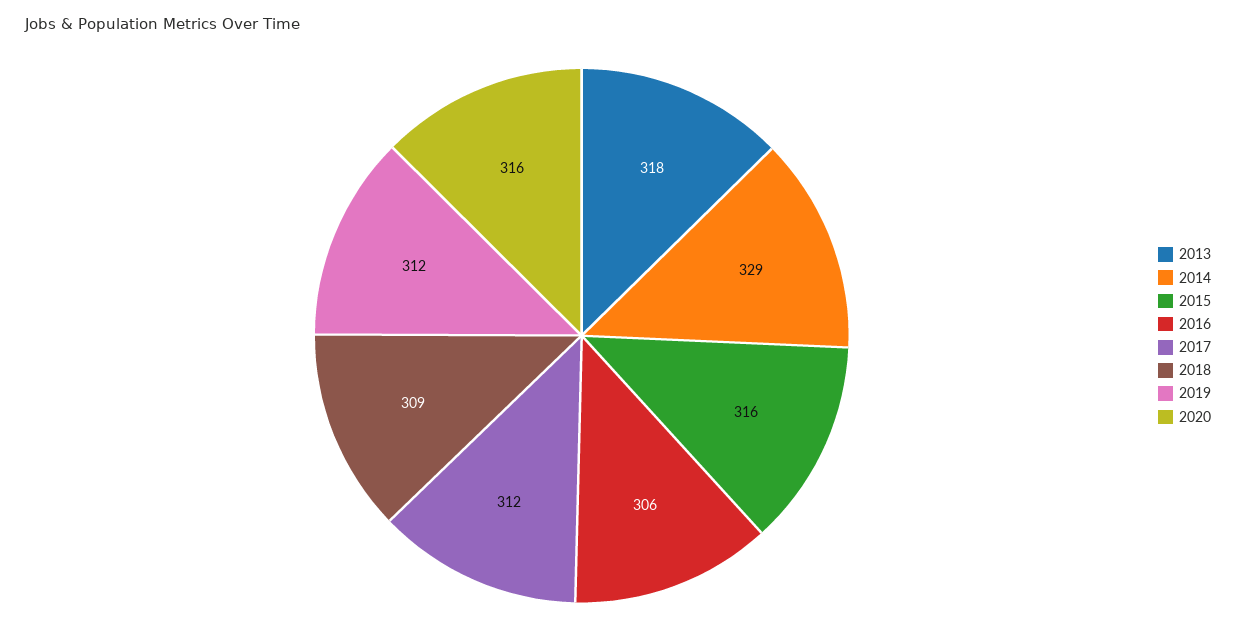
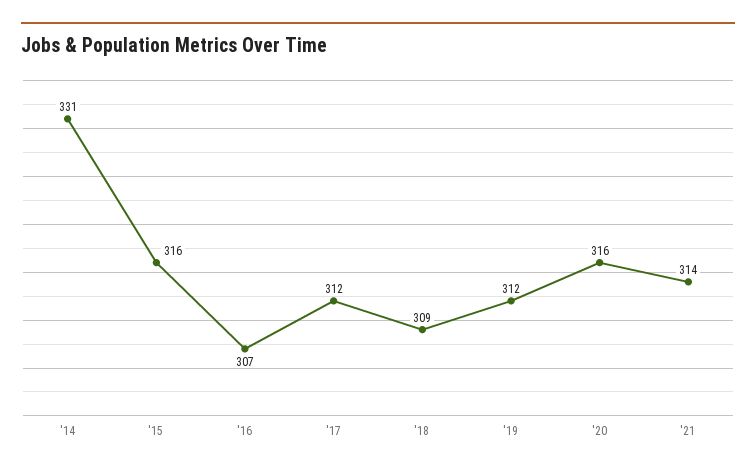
2013: 318 -> none
2014: 329 -> 331
2016: 306 -> 307
'21: none -> 314

